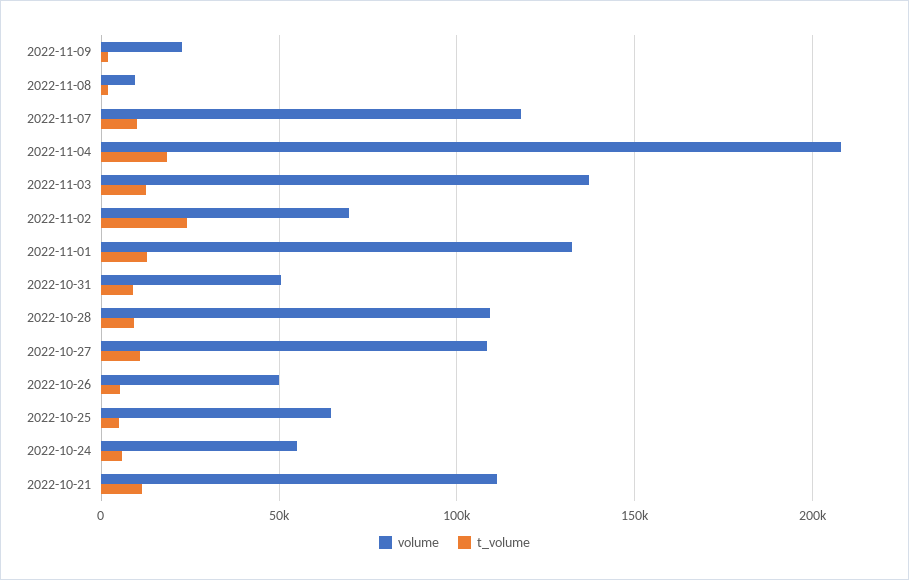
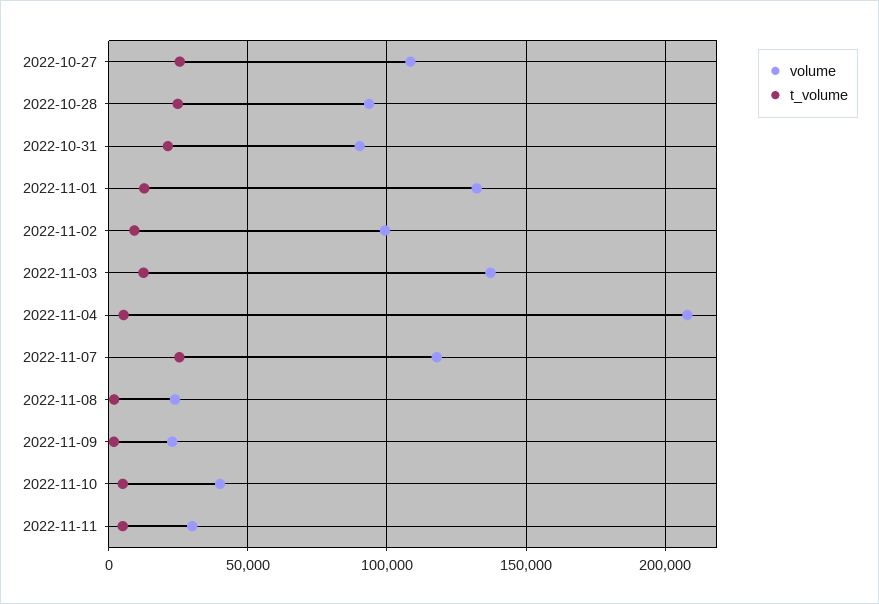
volume, 2022-11-08: 10000 -> 25000
t_volume, 2022-11-07: 10000 -> 25000
t_volume, 2022-11-04: 20000 -> 5000
volume, 2022-11-02: 70000 -> 100000
t_volume, 2022-11-02: 25000 -> 10000
volume, 2022-10-31: 50000 -> 90000
t_volume, 2022-10-31: 10000 -> 20000
volume, 2022-10-28: 110000 -> 95000
t_volume, 2022-10-28: 10000 -> 25000
t_volume, 2022-10-27: 10000 -> 25000
volume, 2022-10-26: 50000 -> none
t_volume, 2022-10-26: 5000 -> none
volume, 2022-10-25: 65000 -> none
t_volume, 2022-10-25: 5000 -> none
volume, 2022-10-24: 55000 -> none
t_volume, 2022-10-24: 5000 -> none
volume, 2022-10-21: 110000 -> none
t_volume, 2022-10-21: 10000 -> none
volume, 2022-11-10: none -> 40000
t_volume, 2022-11-10: none -> 5000
volume, 2022-11-11: none -> 30000
t_volume, 2022-11-11: none -> 5000

